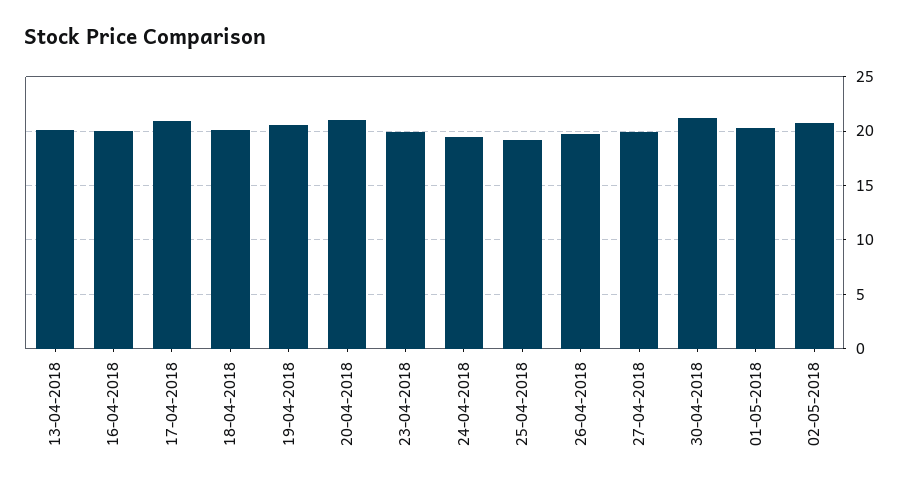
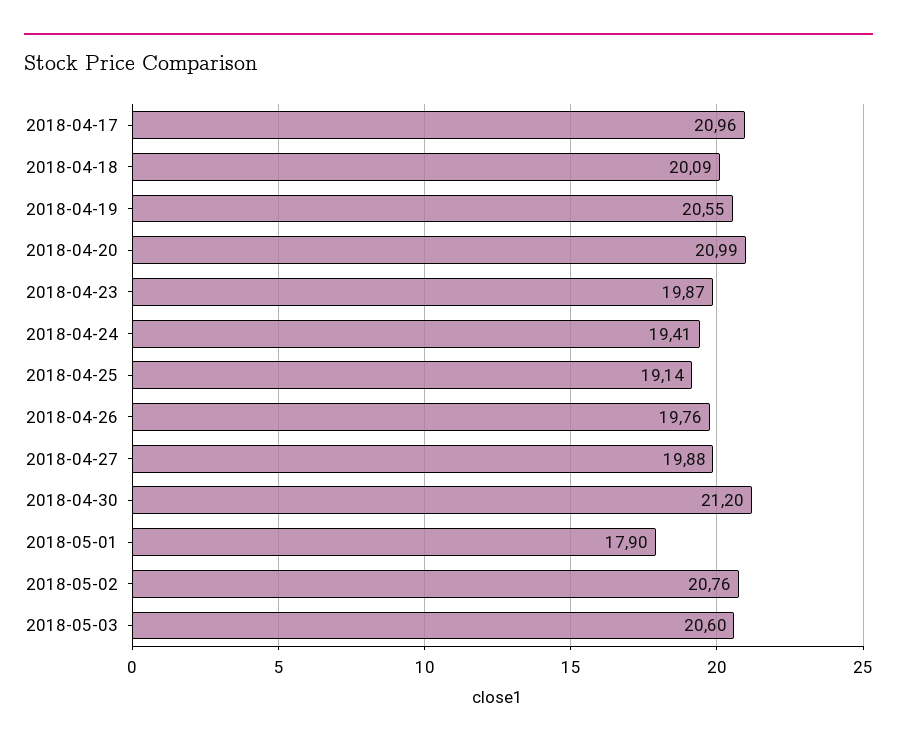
13-04-2018: 20 -> none
16-04-2018: 20 -> none
01-05-2018: 20 -> 17.9
2018-05-03: none -> 20.6

